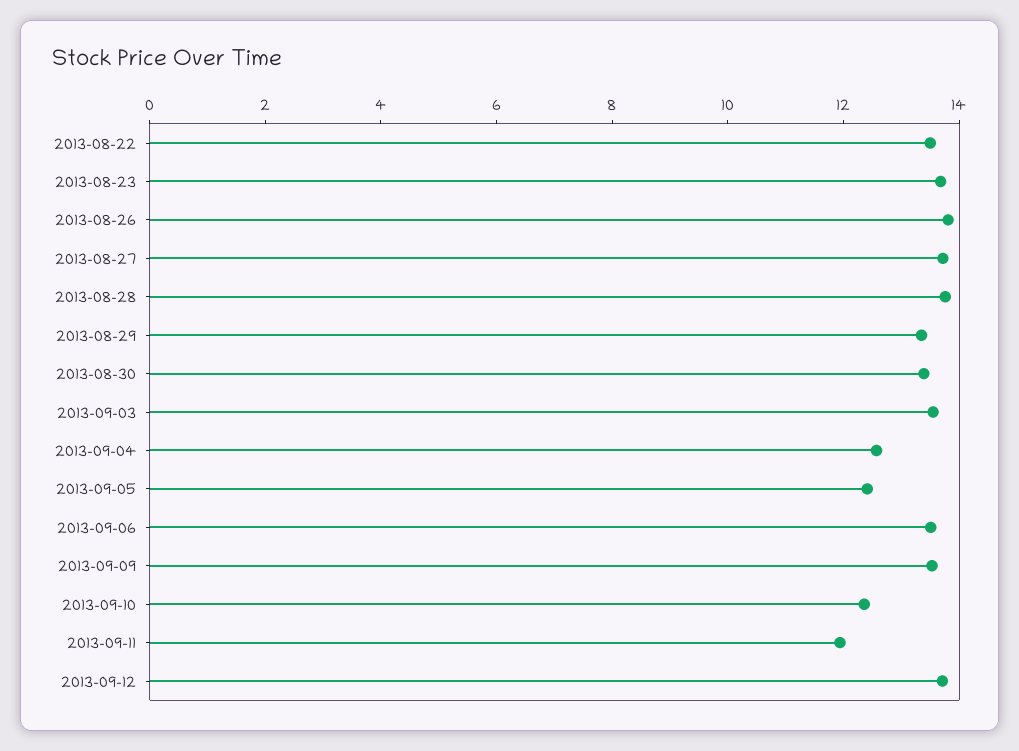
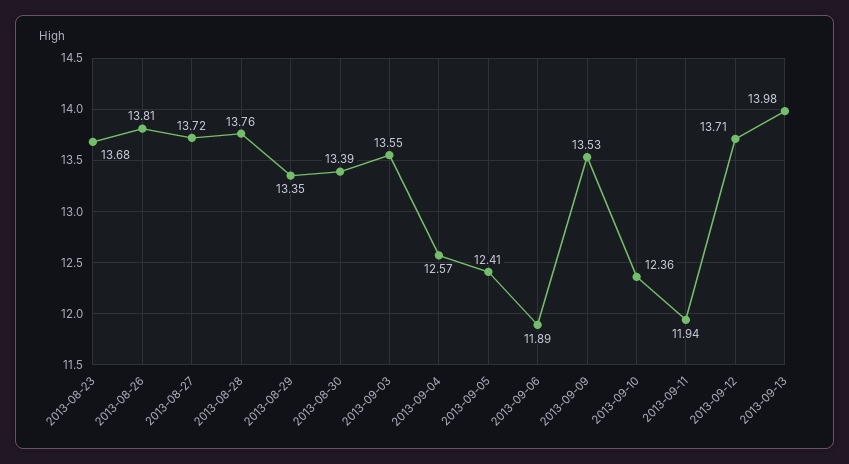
2013-08-22: 13.5 -> none
2013-09-06: 13.5 -> 11.89
2013-09-13: none -> 13.98

